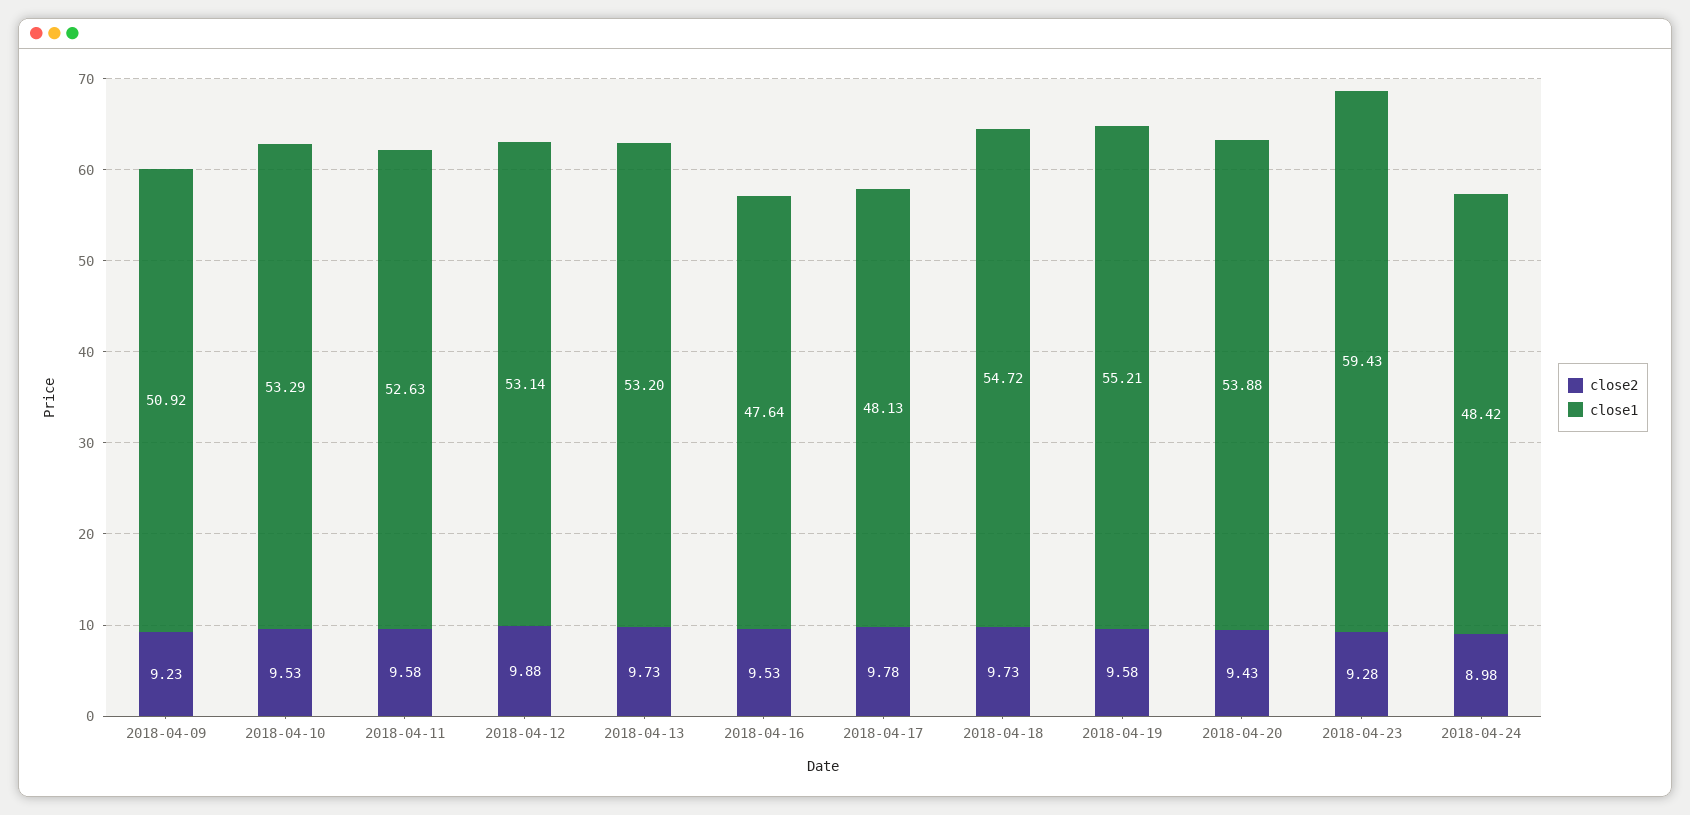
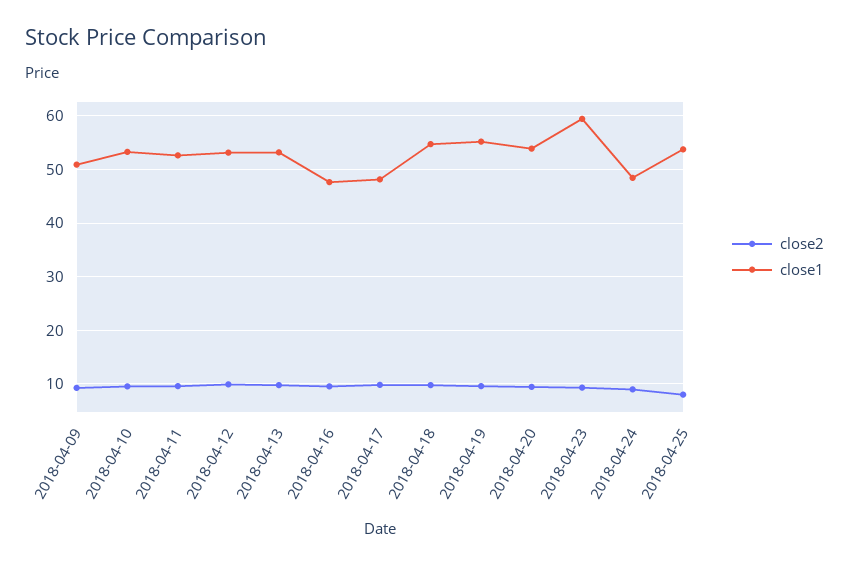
close2, 2018-04-25: none -> 8
close1, 2018-04-25: none -> 54

